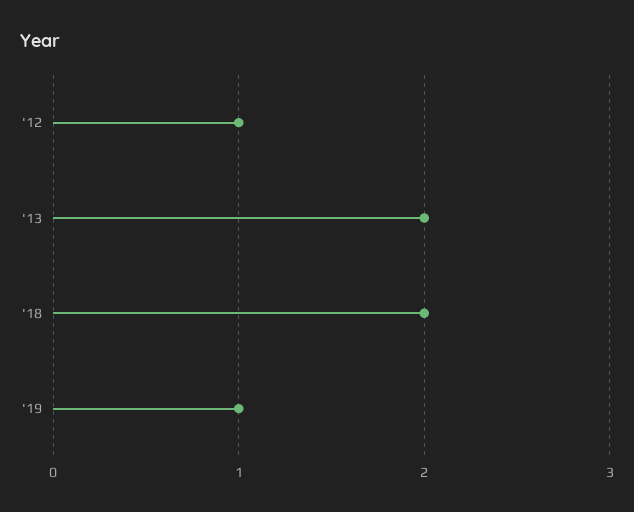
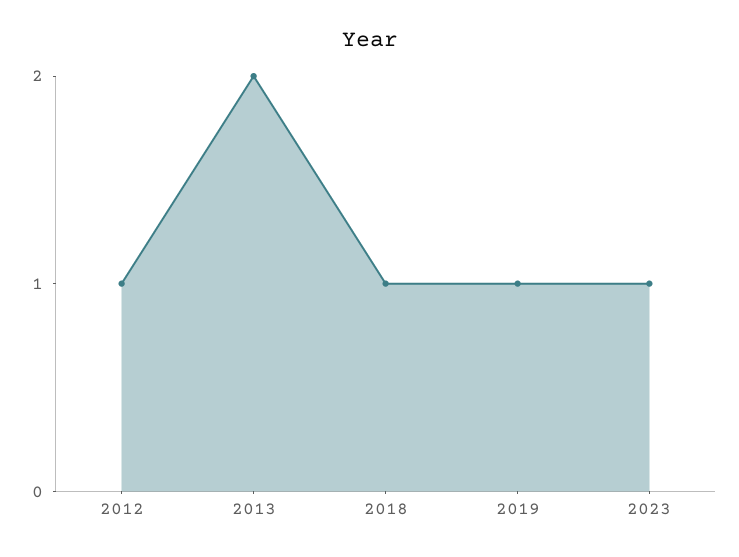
'18: 2 -> 1
2023: none -> 1

